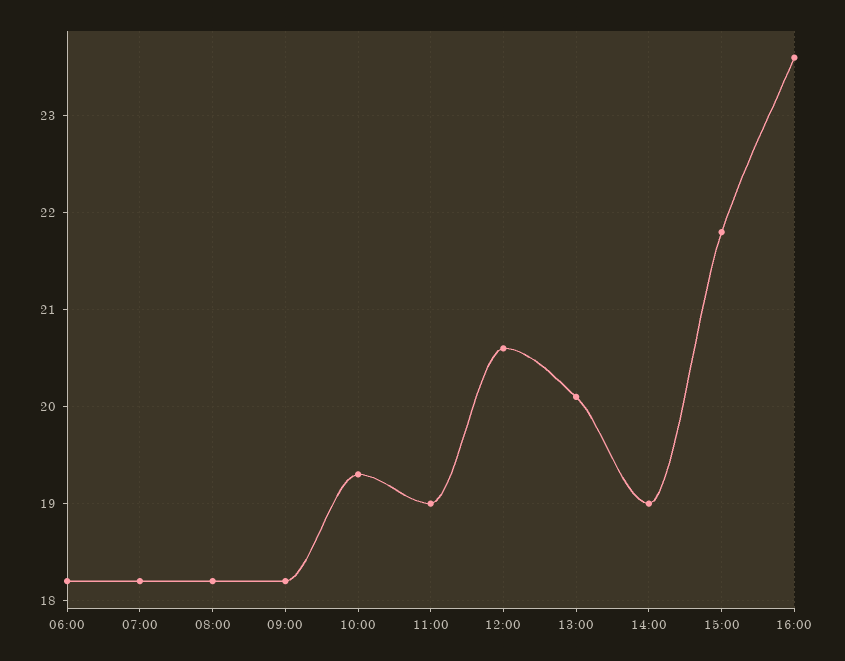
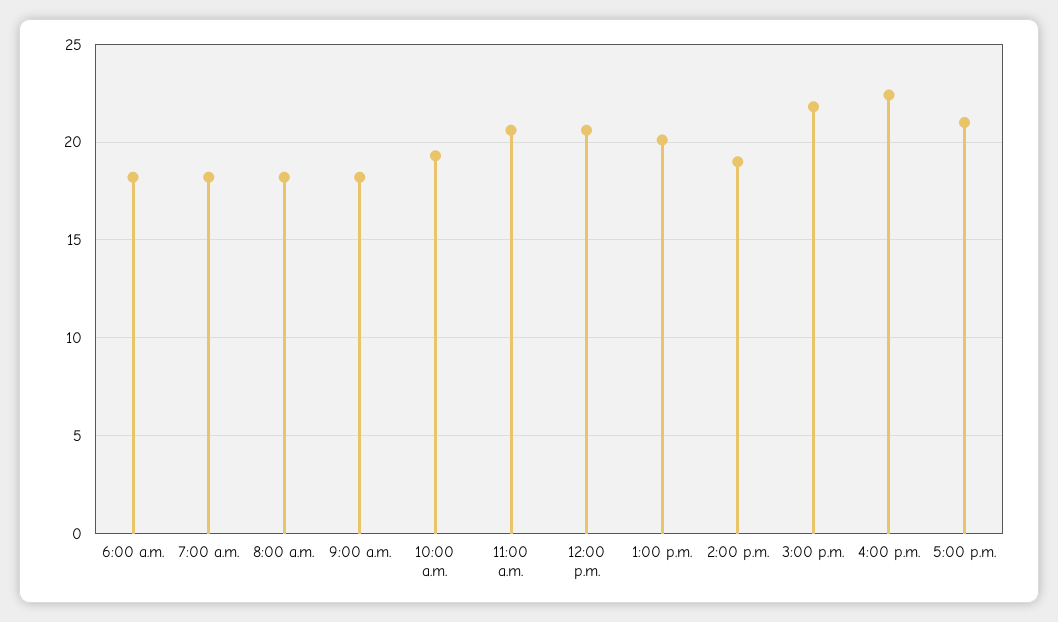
11:00: 19 -> 20.5
16:00: 23.6 -> 22.5
5:00 p.m.: none -> 21

